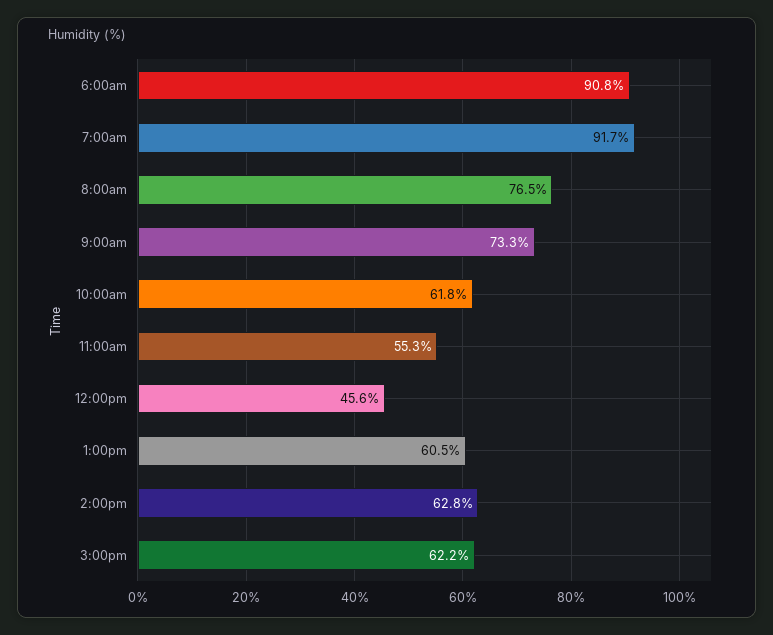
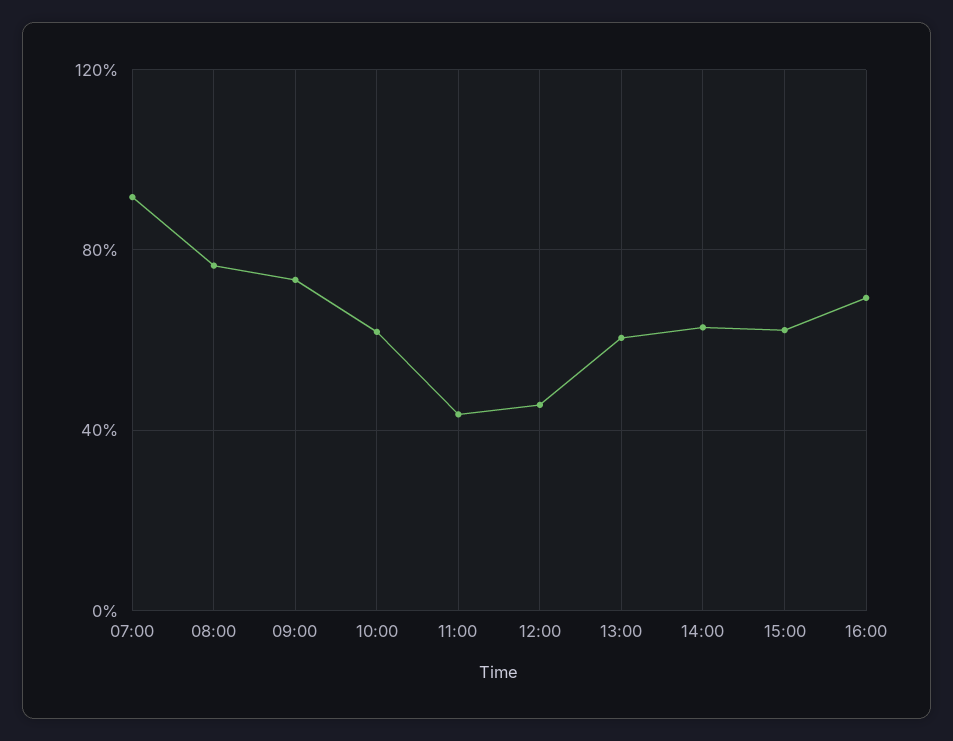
6:00am: 90.8 -> none
11:00am: 55.3 -> 45
16:00: none -> 70

